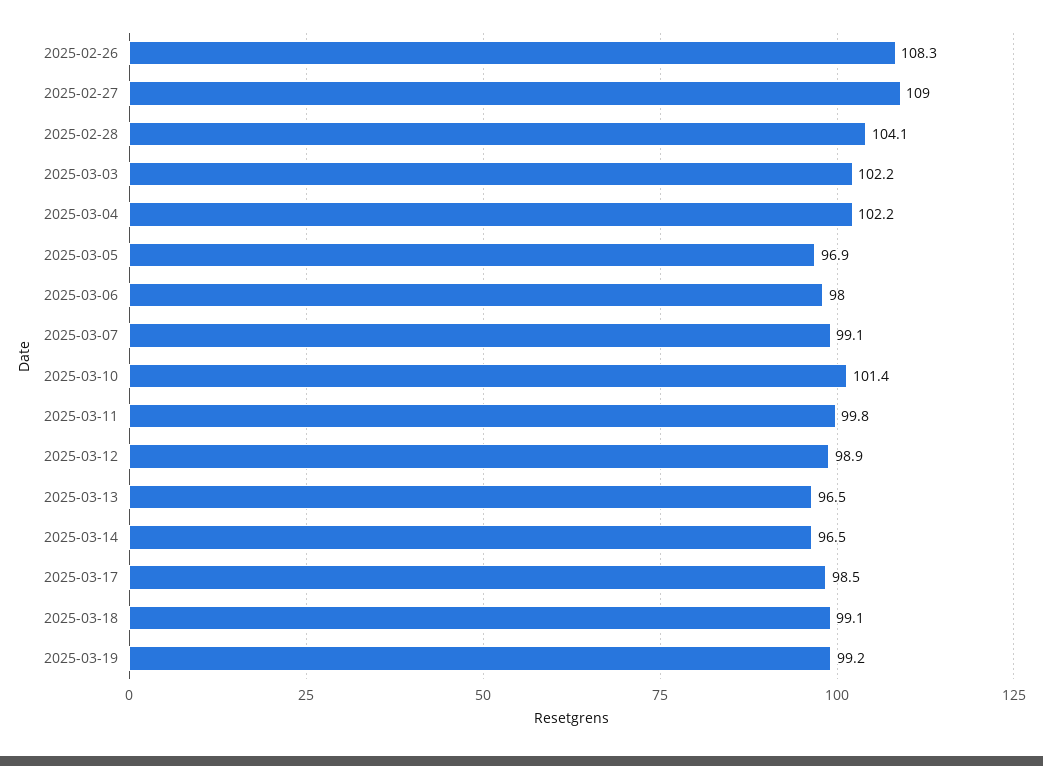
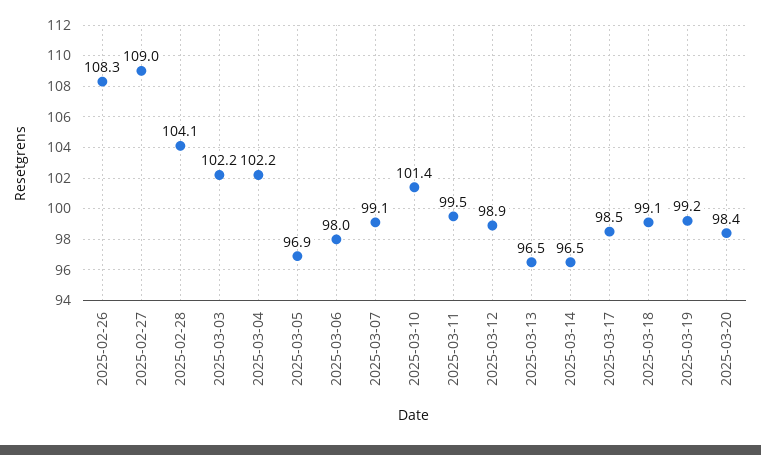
2025-03-11: 99.8 -> 99.5
2025-03-20: none -> 98.4

